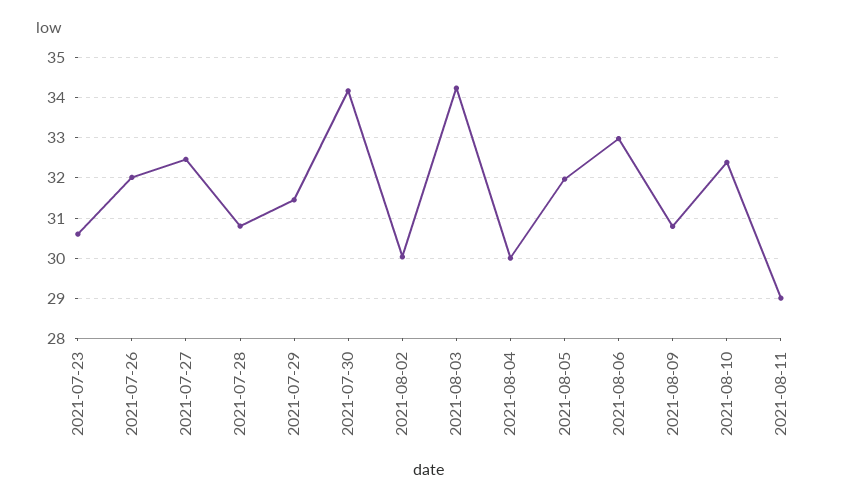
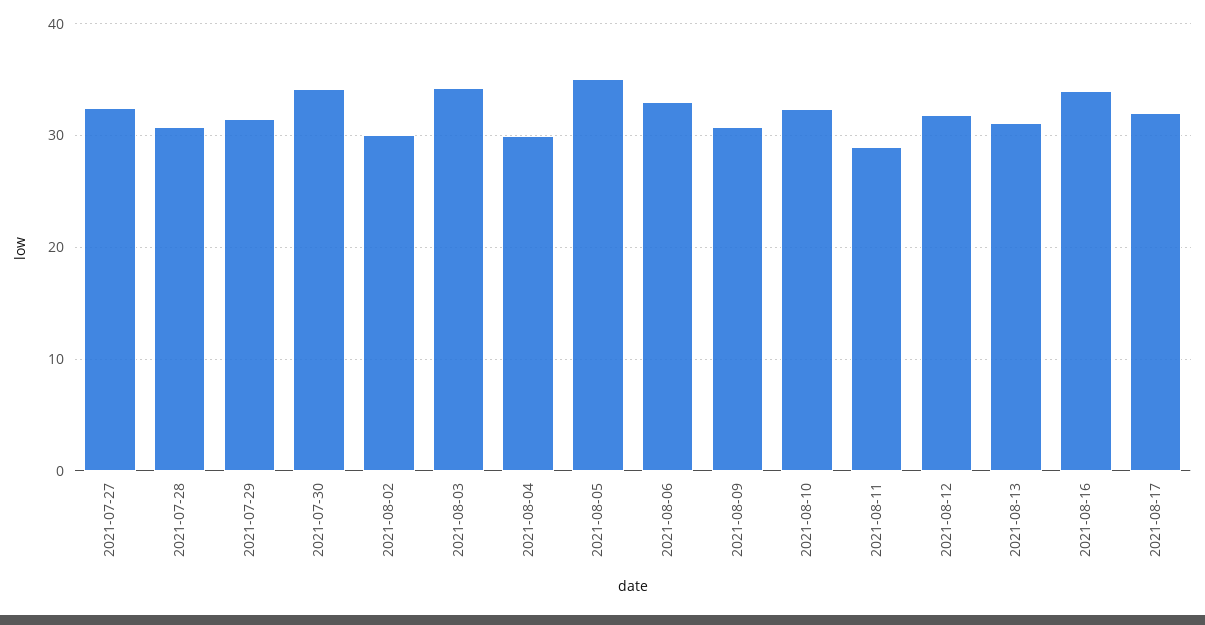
2021-07-23: 30.6 -> none
2021-07-26: 32 -> none
2021-08-05: 32 -> 35
2021-08-12: none -> 32
2021-08-13: none -> 31
2021-08-16: none -> 34
2021-08-17: none -> 32

